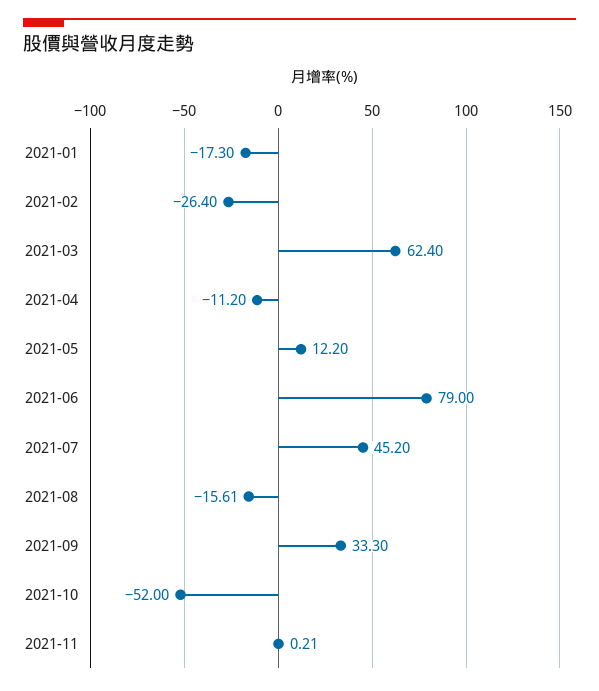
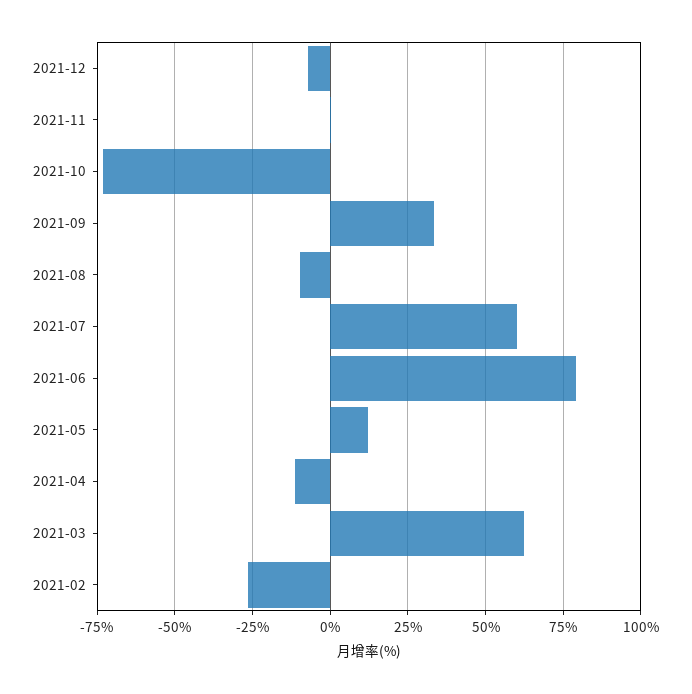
2021-01: -17.3 -> none
2021-07: 45.2 -> 60
2021-08: -15.61 -> -10
2021-10: -52 -> -72.5
2021-12: none -> -7.5

